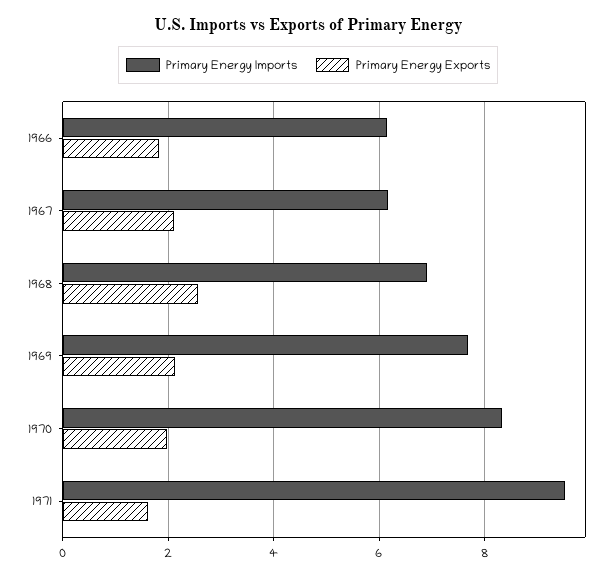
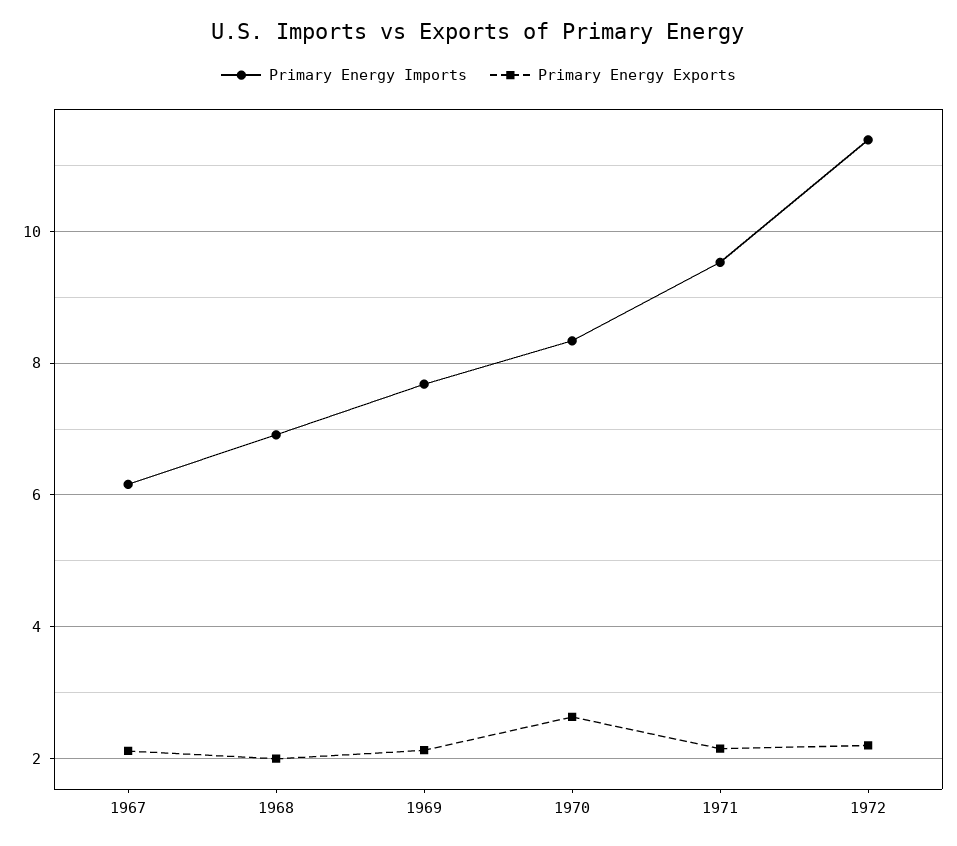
Primary Energy Imports, 1966: 6.2 -> none
Primary Energy Exports, 1966: 1.8 -> none
Primary Energy Exports, 1968: 2.6 -> 2
Primary Energy Exports, 1970: 2 -> 2.6
Primary Energy Exports, 1971: 1.6 -> 2.2
Primary Energy Imports, 1972: none -> 11.4
Primary Energy Exports, 1972: none -> 2.2

